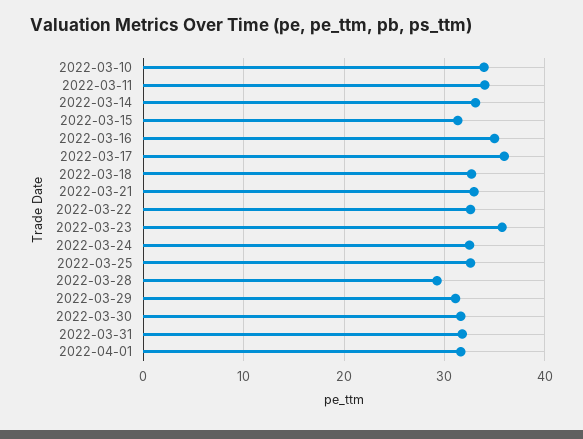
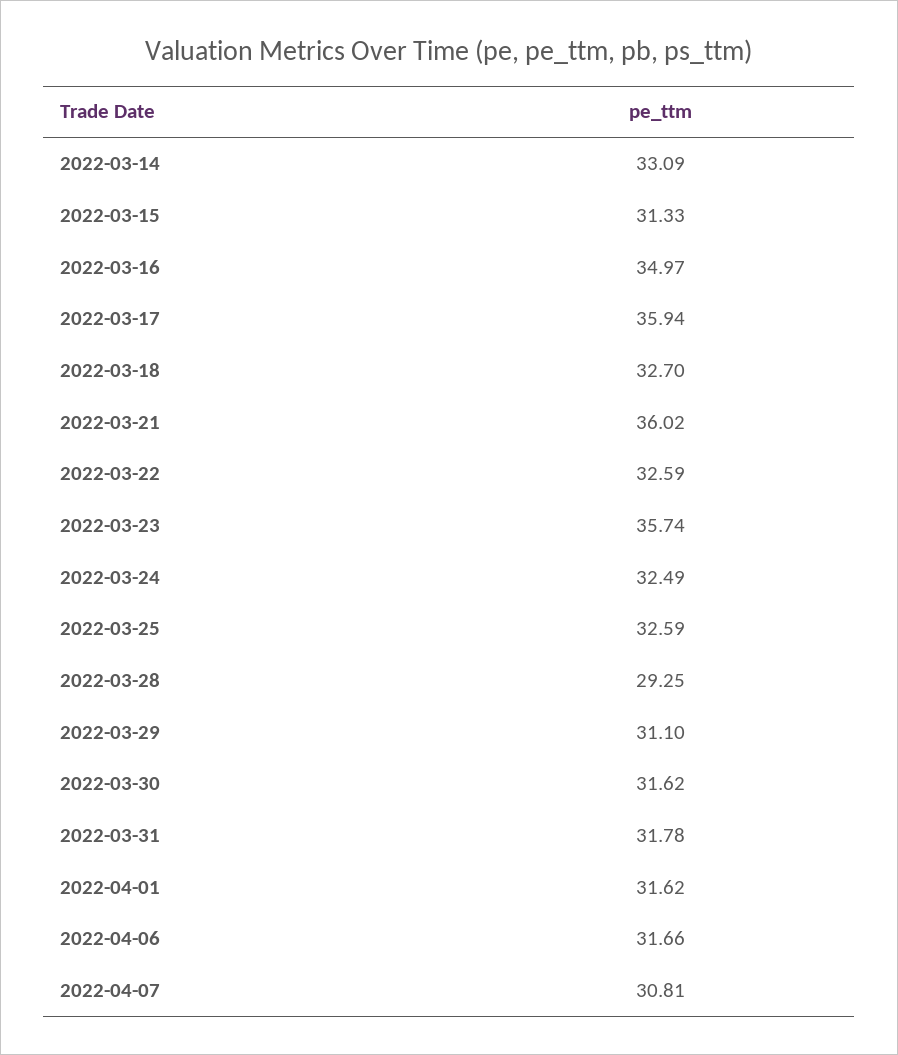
2022-03-10: 34 -> none
2022-03-11: 34 -> none
2022-03-21: 33 -> 36.02
2022-04-06: none -> 31.66
2022-04-07: none -> 30.81

